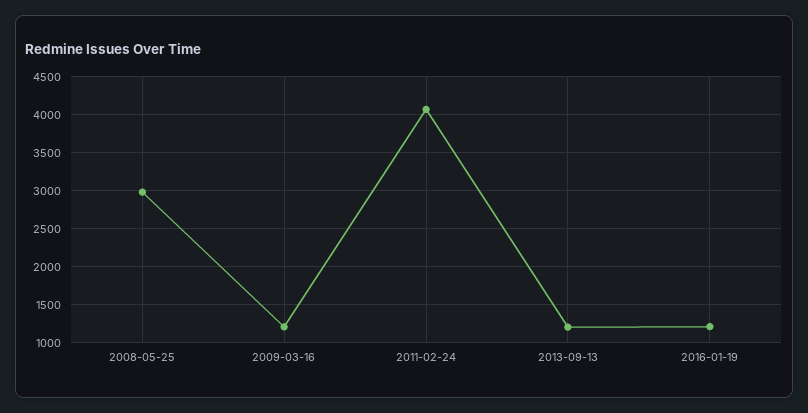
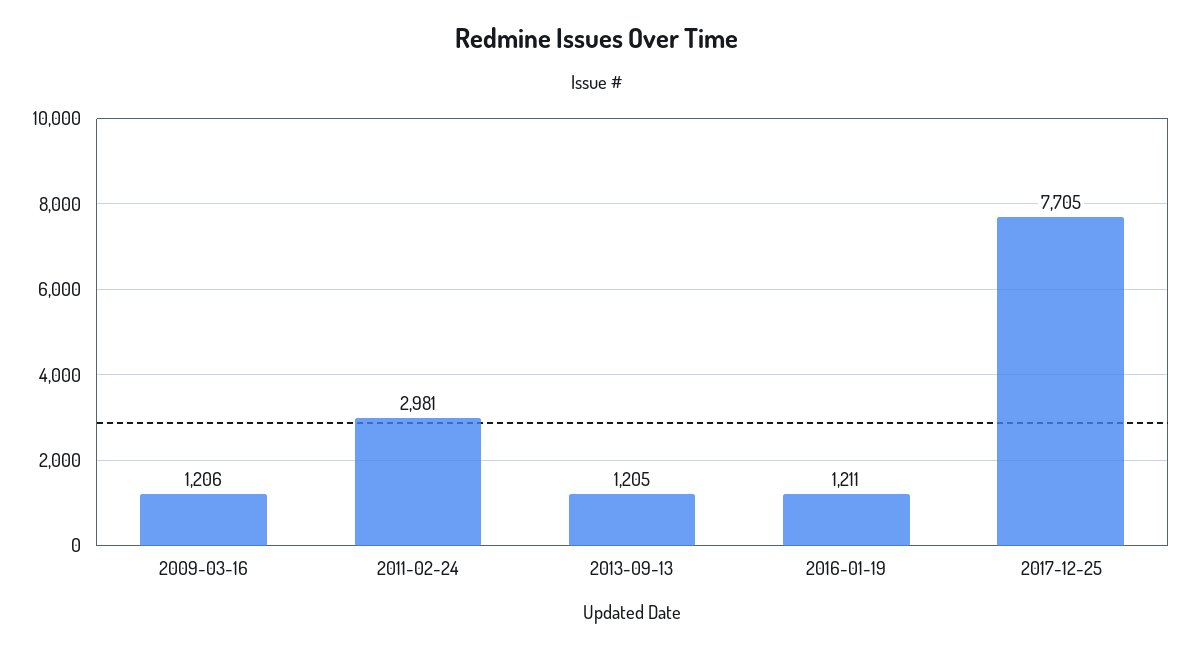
2008-05-25: 3000 -> none
2011-02-24: 4100 -> 2981
2017-12-25: none -> 7705

